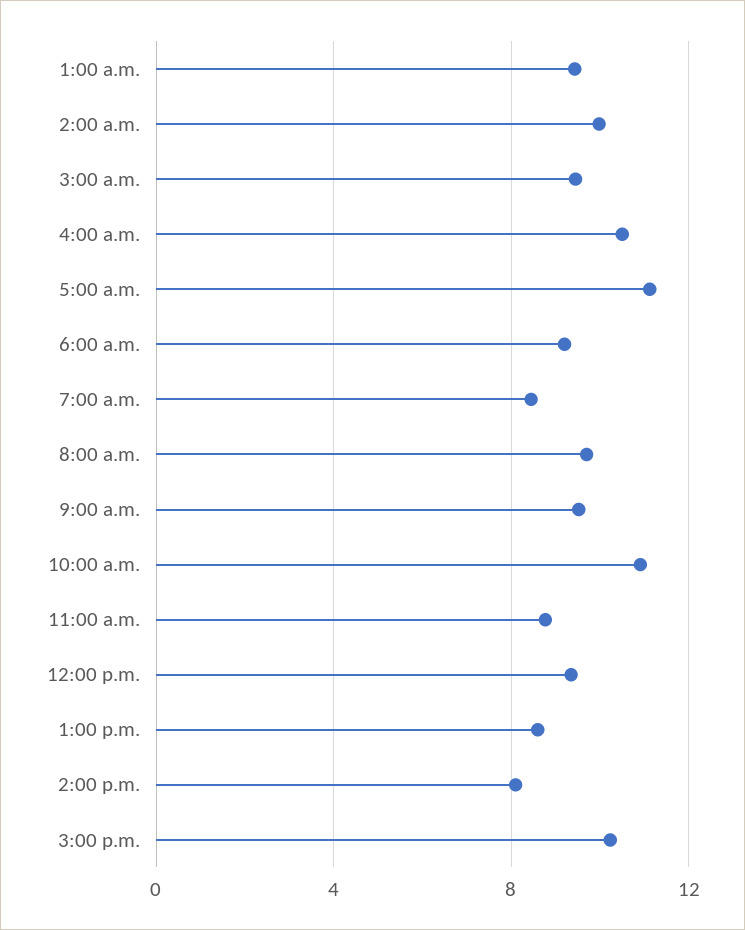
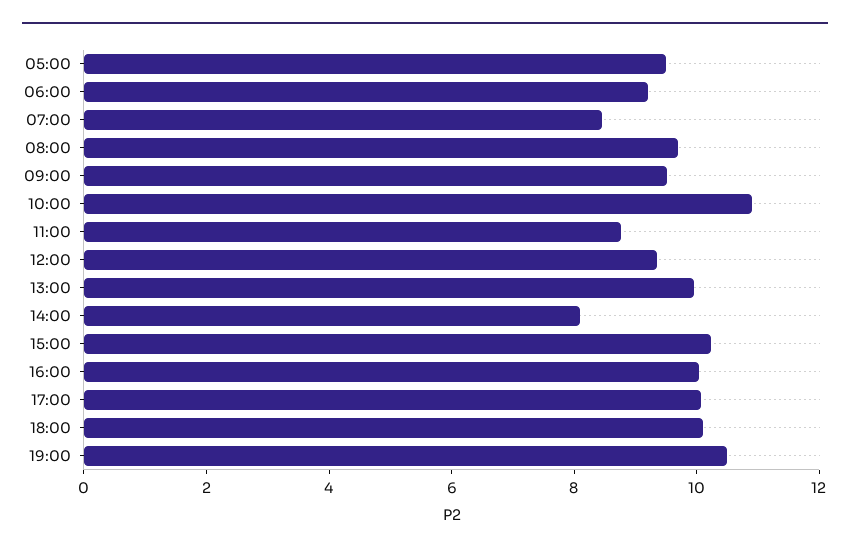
1:00 a.m.: 9.5 -> none
2:00 a.m.: 10 -> none
3:00 a.m.: 9.5 -> none
4:00 a.m.: 10.5 -> none
5:00 a.m.: 11 -> 9.5
1:00 p.m.: 8.5 -> 10
16:00: none -> 10
17:00: none -> 10
18:00: none -> 10
19:00: none -> 10.5

